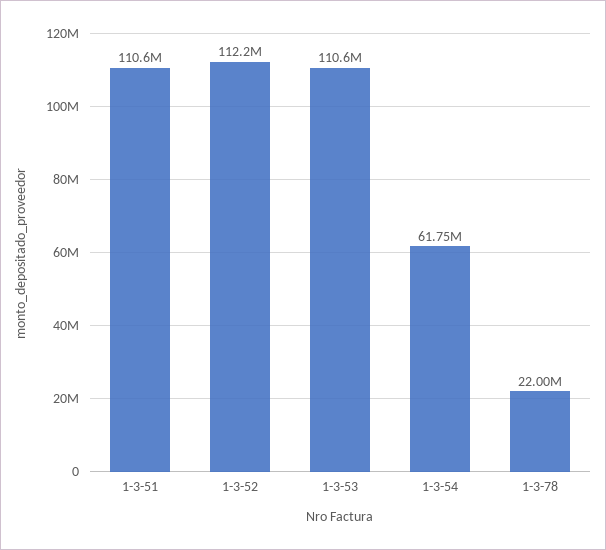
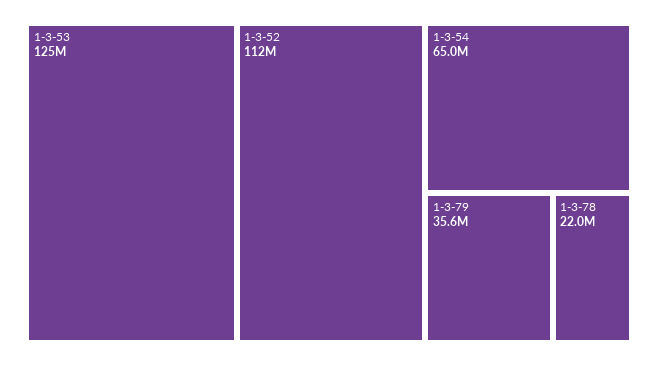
1-3-51: 110600000 -> none
1-3-53: 110600000 -> 125000000
1-3-54: 61750000 -> 65000000
1-3-79: none -> 35600000

